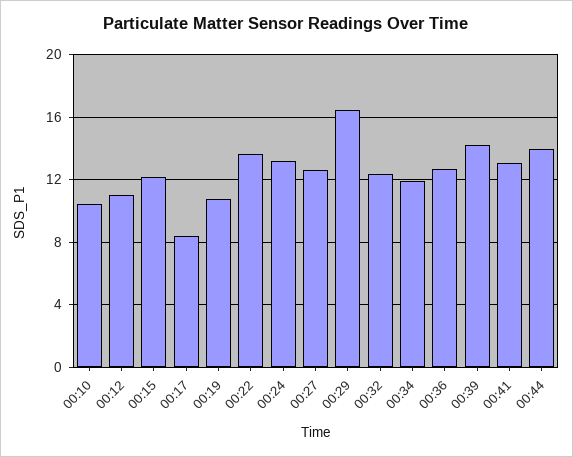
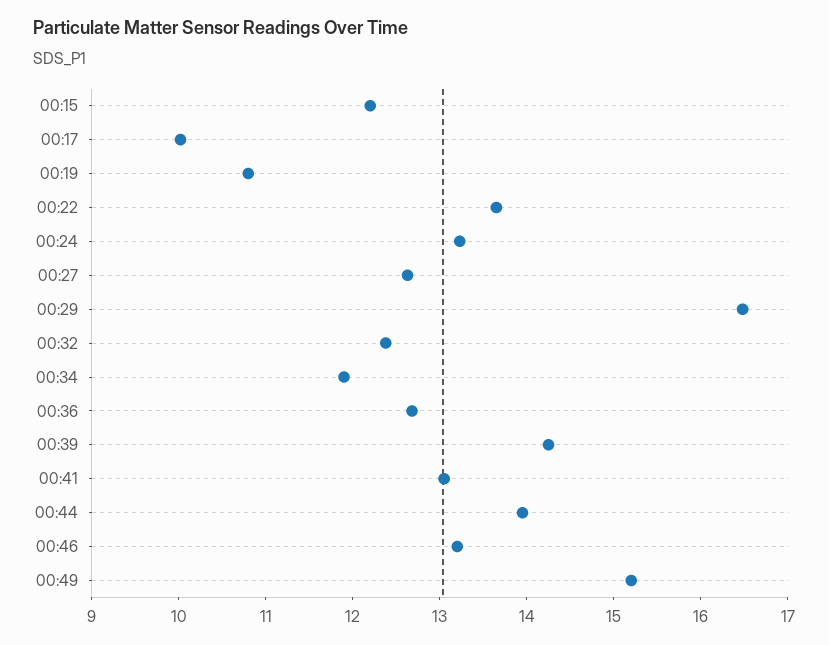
00:10: 10.5 -> none
00:12: 11 -> none
00:17: 8.5 -> 10
00:46: none -> 13.2
00:49: none -> 15.2

